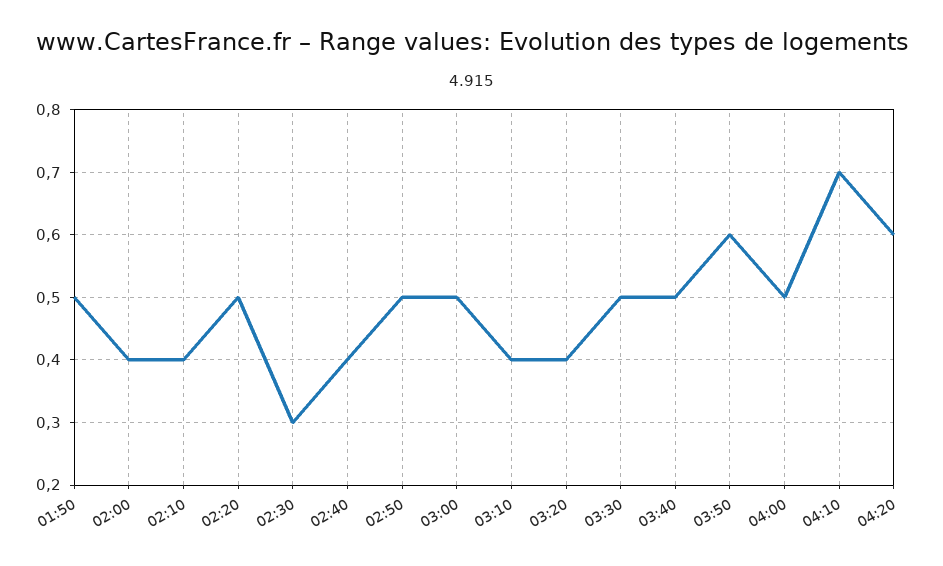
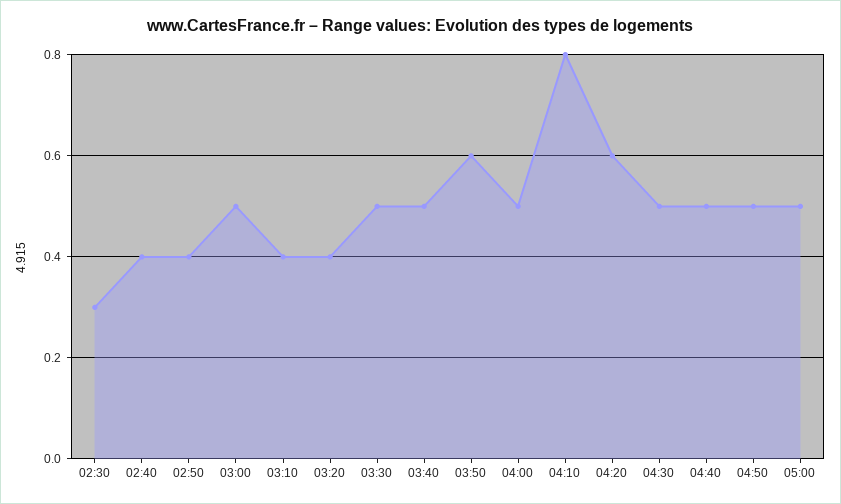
01:50: 0.5 -> none
02:00: 0.4 -> none
02:10: 0.4 -> none
02:20: 0.5 -> none
02:50: 0.5 -> 0.4
04:10: 0.7 -> 0.8
04:30: none -> 0.5
04:40: none -> 0.5
04:50: none -> 0.5
05:00: none -> 0.5

